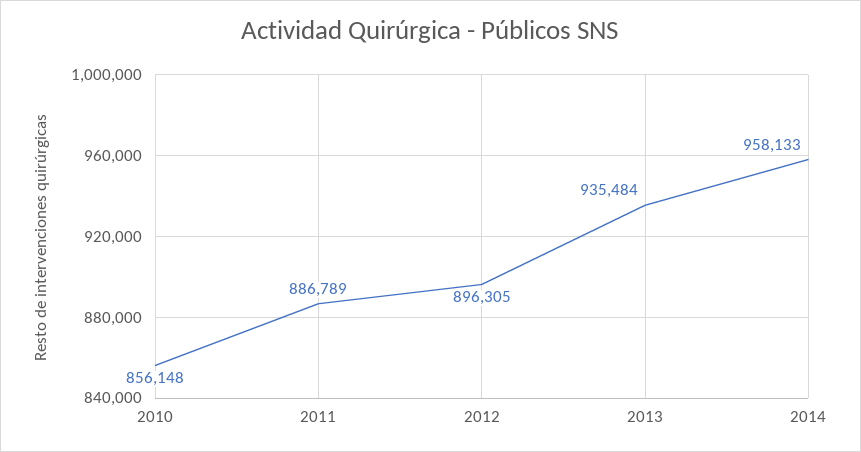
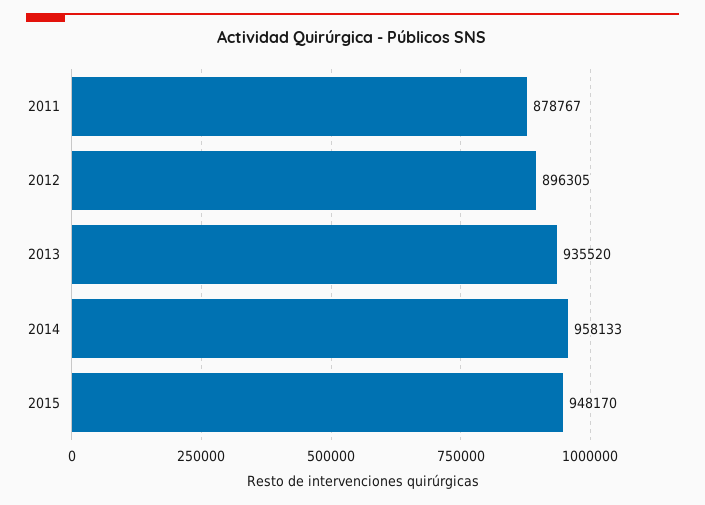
2010: 856148 -> none
2011: 886789 -> 878767
2013: 935484 -> 935520
2015: none -> 948170

